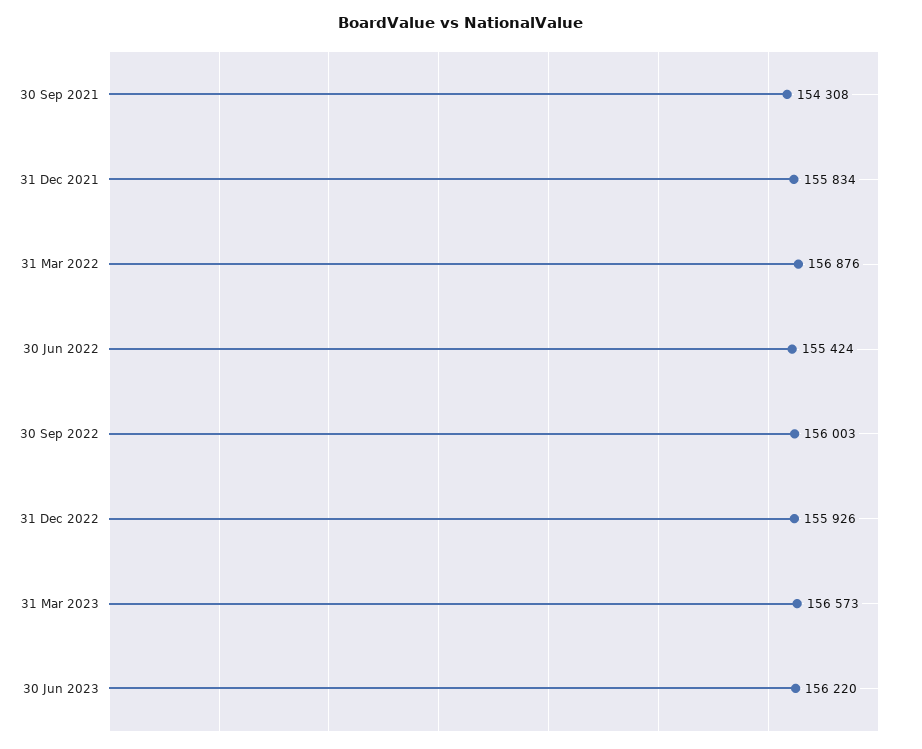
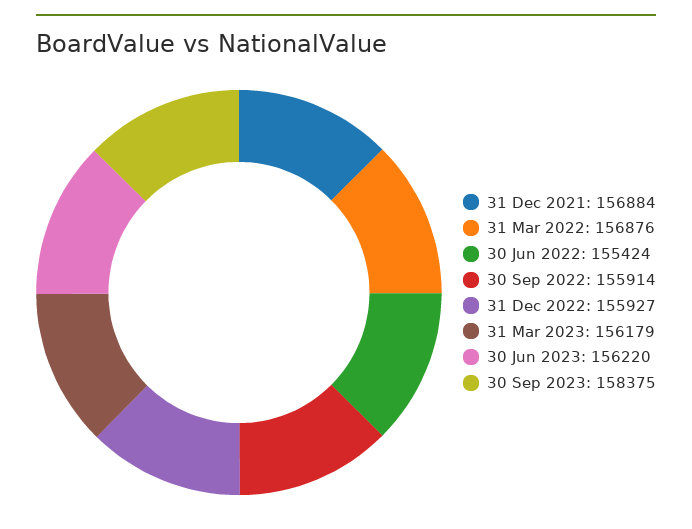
30 Sep 2021: 154308 -> none
31 Dec 2021: 155834 -> 156884
30 Sep 2022: 156003 -> 155914
31 Dec 2022: 155926 -> 155927
31 Mar 2023: 156573 -> 156179
30 Sep 2023: none -> 158375

